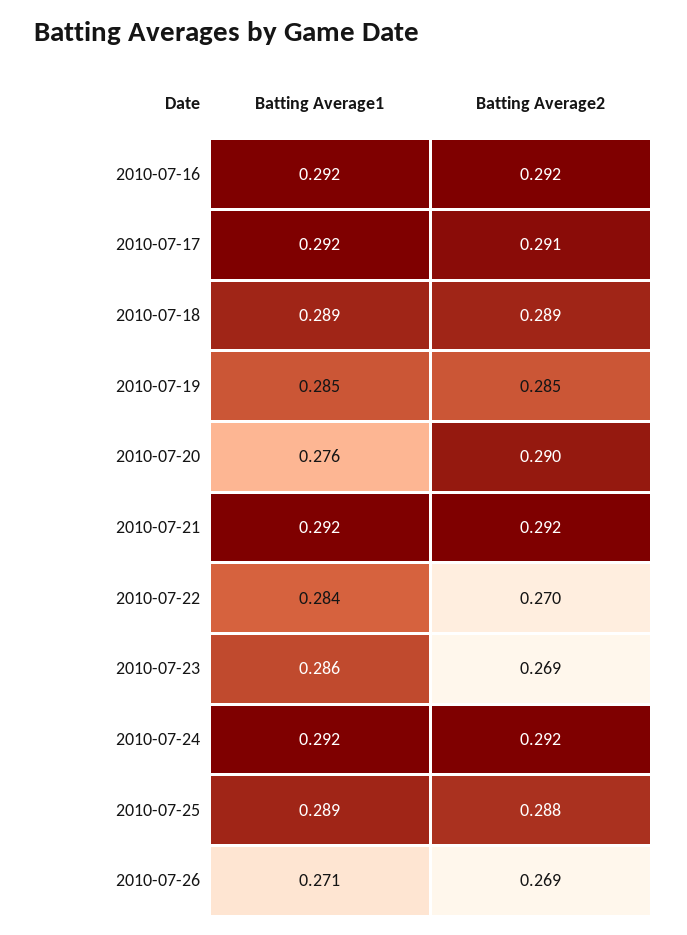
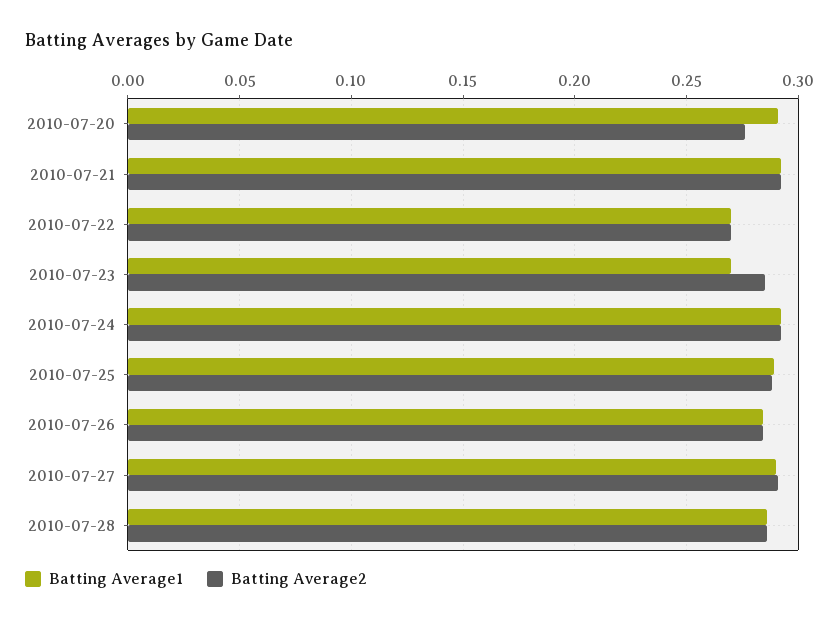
Batting Average1, 2010-07-16: 0.292 -> none
Batting Average2, 2010-07-16: 0.292 -> none
Batting Average1, 2010-07-17: 0.292 -> none
Batting Average2, 2010-07-17: 0.291 -> none
Batting Average1, 2010-07-18: 0.289 -> none
Batting Average2, 2010-07-18: 0.289 -> none
Batting Average1, 2010-07-19: 0.285 -> none
Batting Average2, 2010-07-19: 0.285 -> none
Batting Average1, 2010-07-20: 0.276 -> 0.29
Batting Average2, 2010-07-20: 0.29 -> 0.275
Batting Average1, 2010-07-22: 0.284 -> 0.27
Batting Average1, 2010-07-23: 0.286 -> 0.27
Batting Average2, 2010-07-23: 0.269 -> 0.285
Batting Average1, 2010-07-26: 0.271 -> 0.285
Batting Average2, 2010-07-26: 0.269 -> 0.285
Batting Average1, 2010-07-27: none -> 0.29
Batting Average2, 2010-07-27: none -> 0.29
Batting Average1, 2010-07-28: none -> 0.285
Batting Average2, 2010-07-28: none -> 0.285

